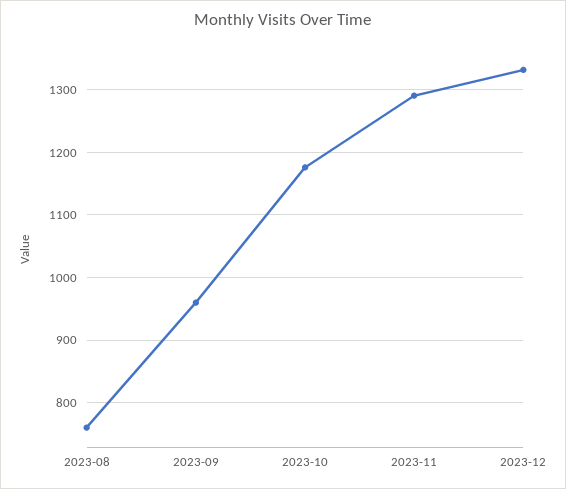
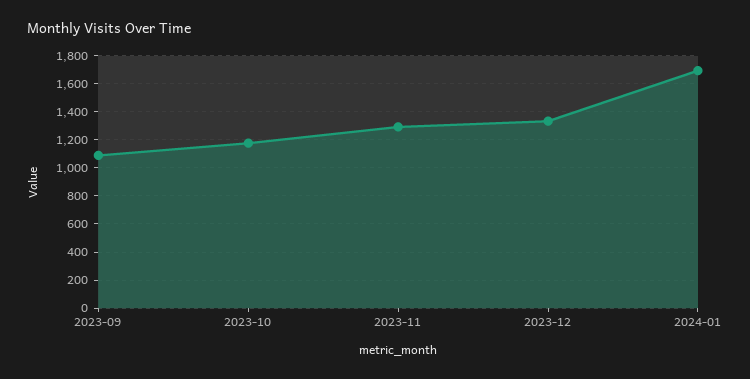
2023-08: 760 -> none
2023-09: 960 -> 1100
2024-01: none -> 1700

